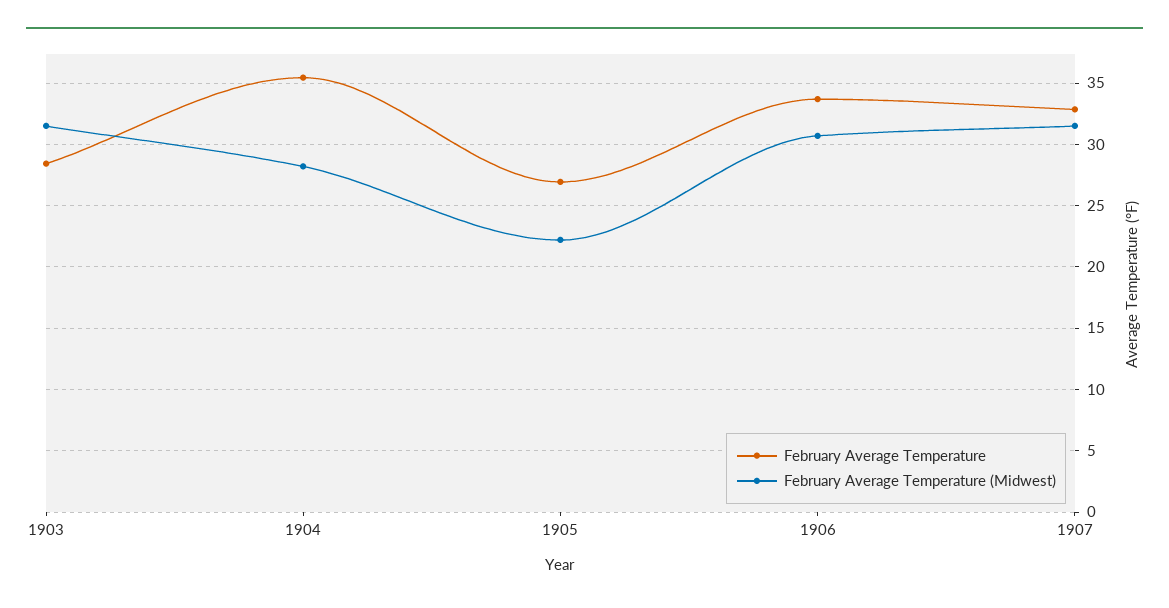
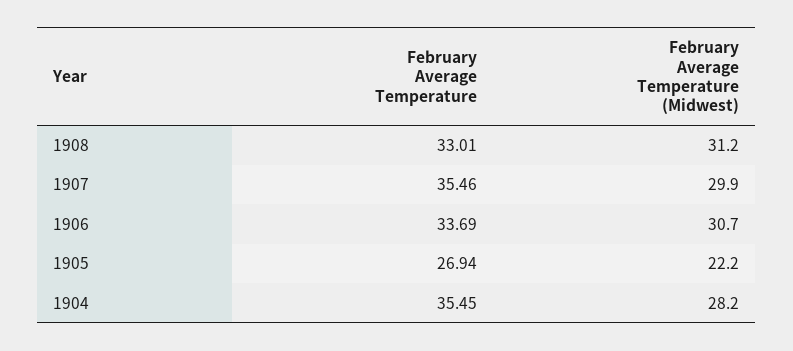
February Average Temperature, 1903: 28.5 -> none
February Average Temperature (Midwest), 1903: 31.5 -> none
February Average Temperature, 1907: 33 -> 35.46
February Average Temperature (Midwest), 1907: 31.5 -> 29.9
February Average Temperature, 1908: none -> 33.01
February Average Temperature (Midwest), 1908: none -> 31.2

